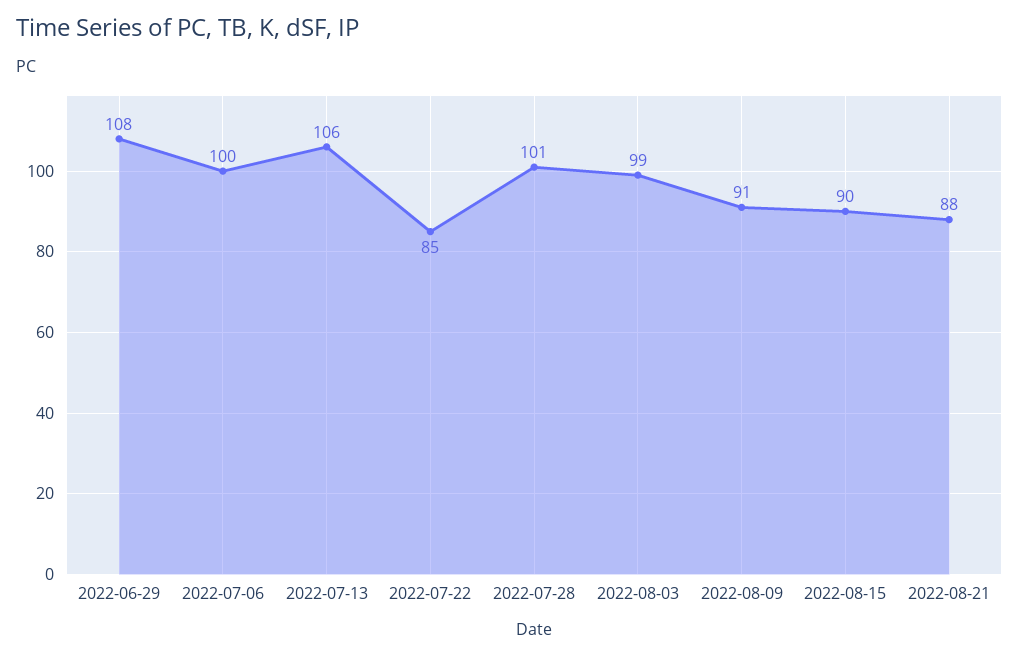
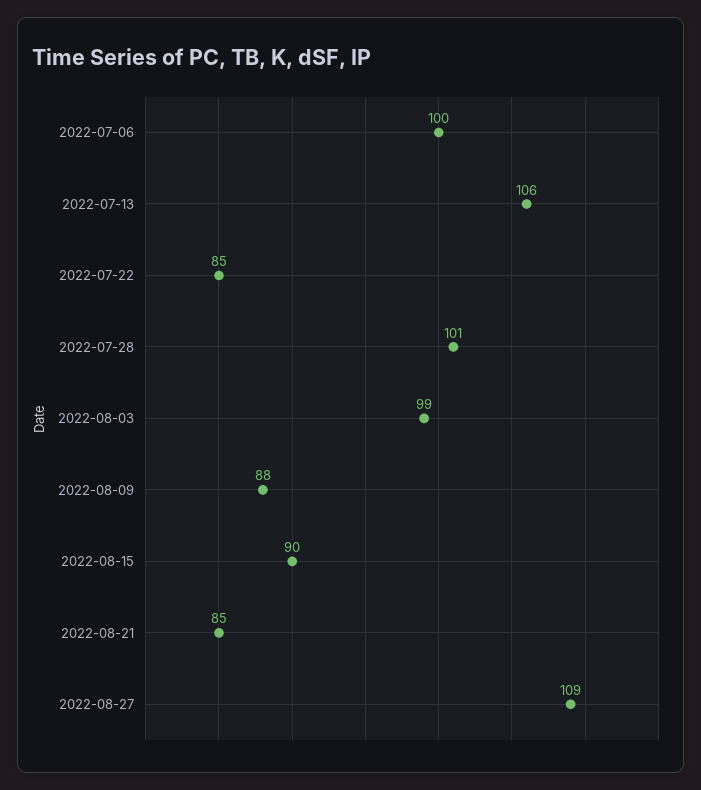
2022-06-29: 108 -> none
2022-08-09: 91 -> 88
2022-08-21: 88 -> 85
2022-08-27: none -> 109

